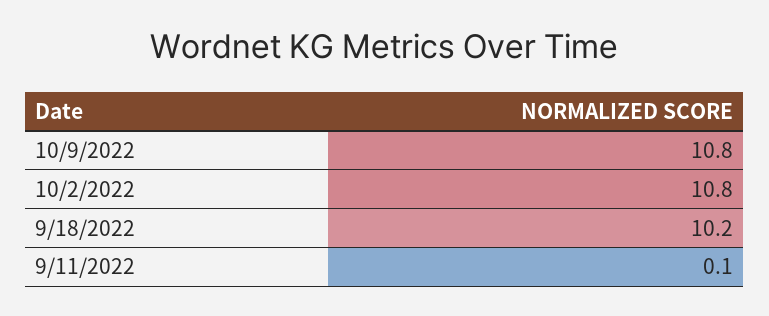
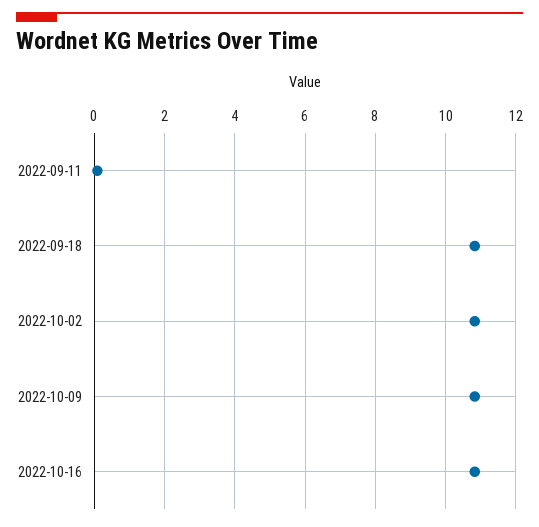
9/18/2022: 10.2 -> 10.8
2022-10-16: none -> 10.8

